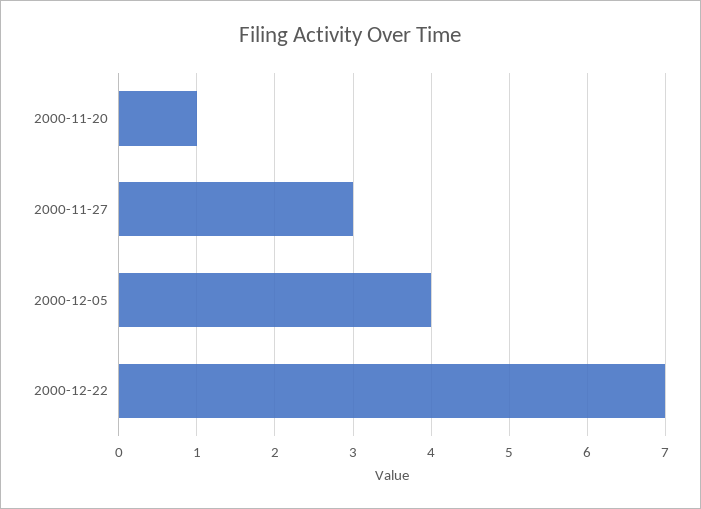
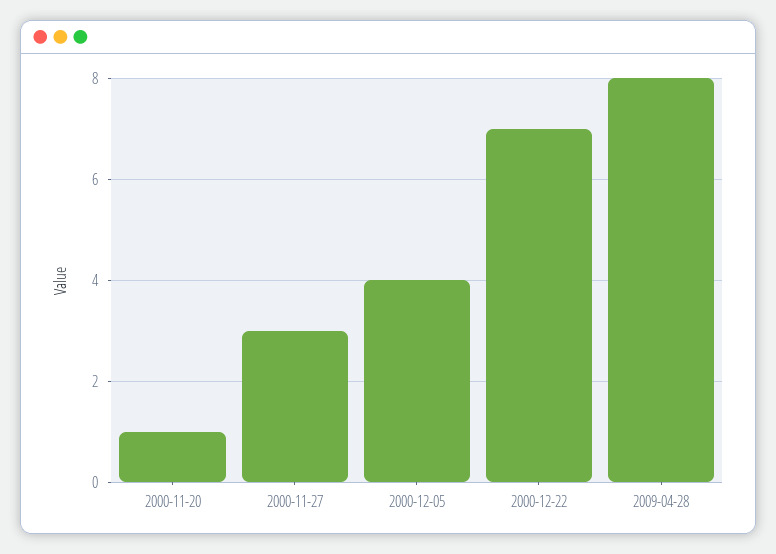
2009-04-28: none -> 8

